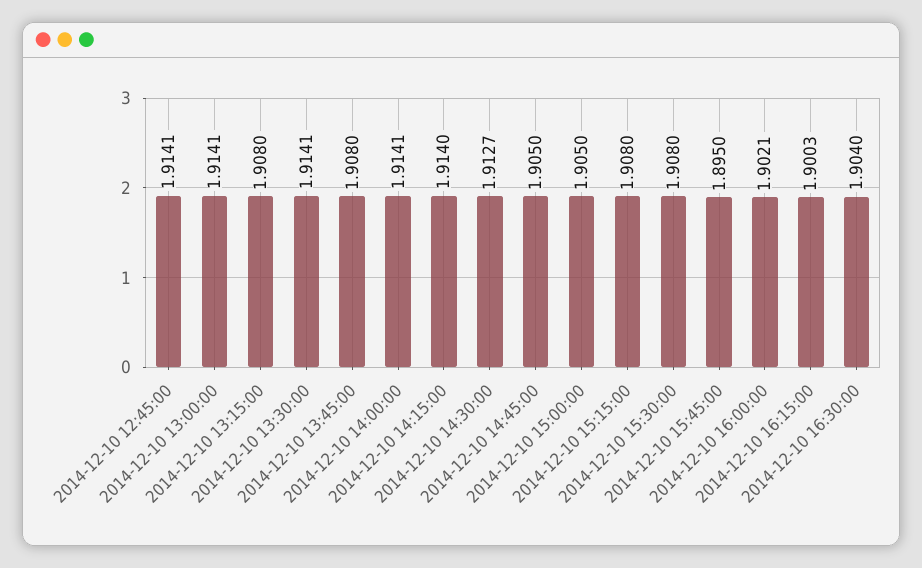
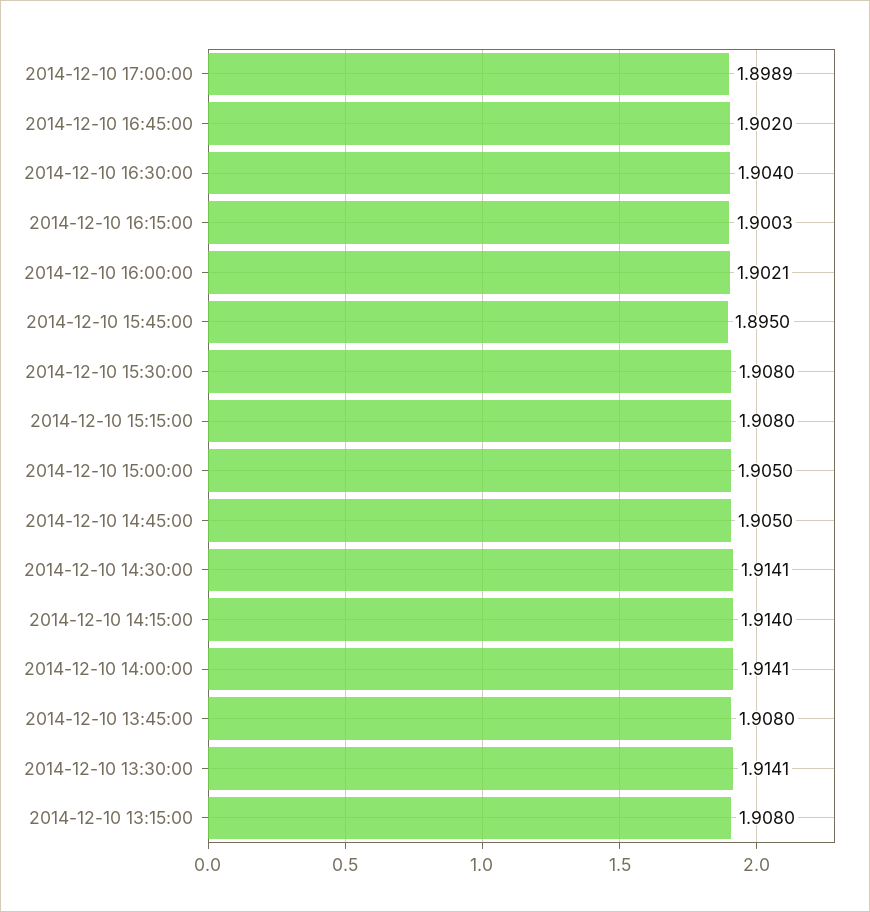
2014-12-10 12:45:00: 1.9141 -> none
2014-12-10 13:00:00: 1.9141 -> none
2014-12-10 14:30:00: 1.9127 -> 1.9141
2014-12-10 17:00:00: none -> 1.8989
2014-12-10 16:45:00: none -> 1.902

